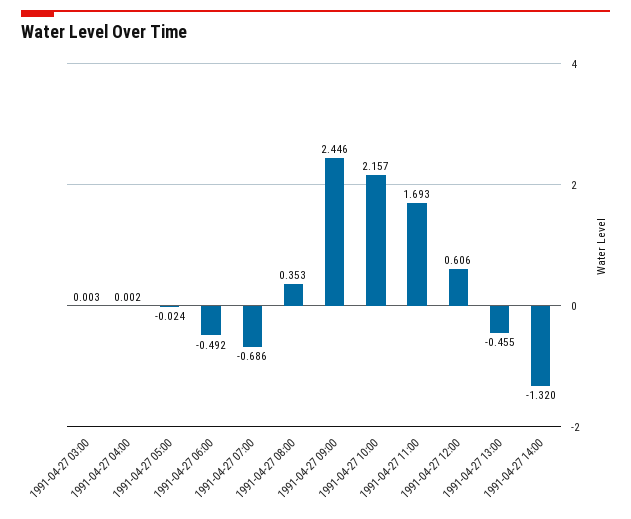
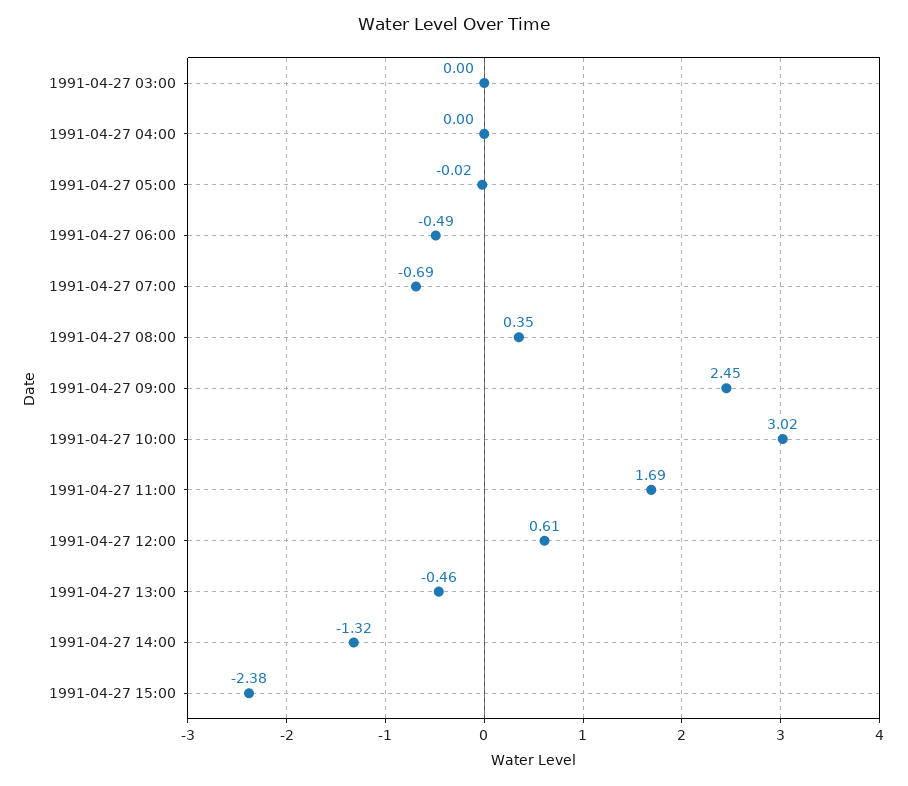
1991-04-27 10:00: 2.157 -> 3.02
1991-04-27 15:00: none -> -2.38

